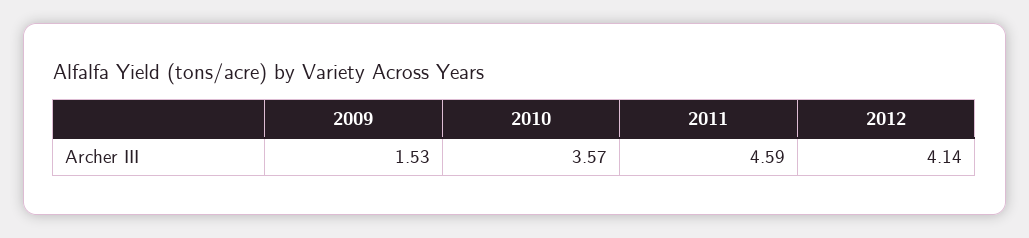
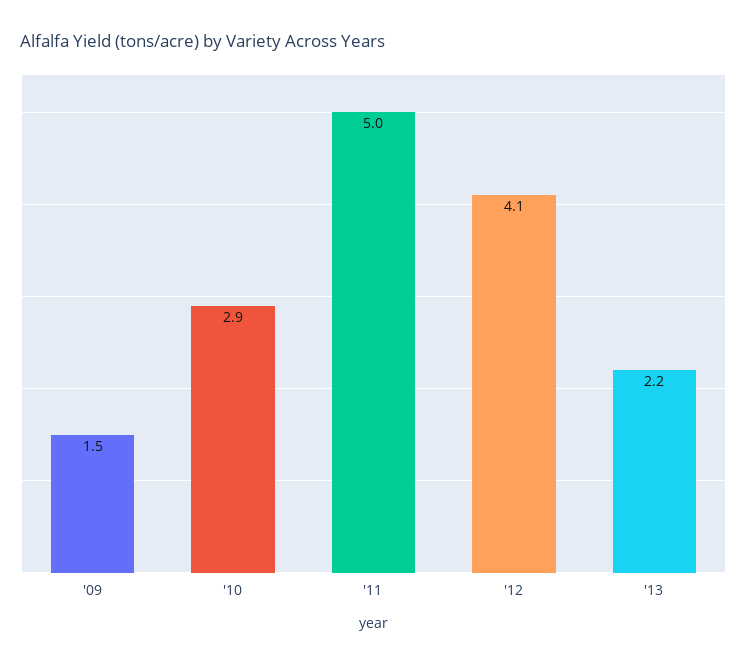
2010: 3.57 -> 2.9
2011: 4.59 -> 5
'13: none -> 2.2

